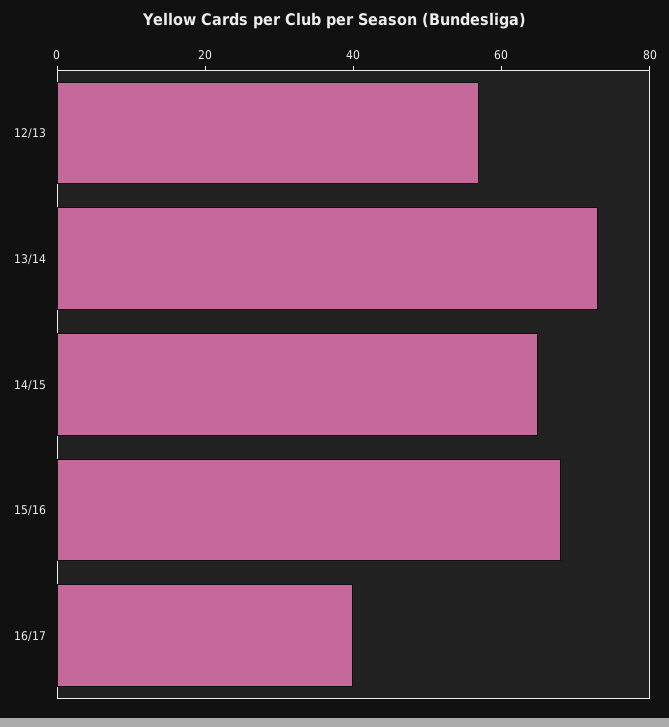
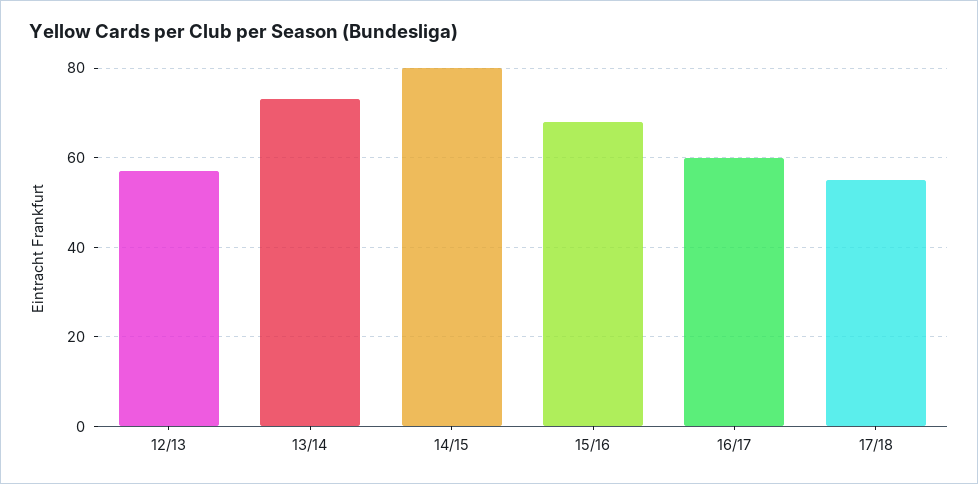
14/15: 65 -> 80
16/17: 40 -> 60
17/18: none -> 55

